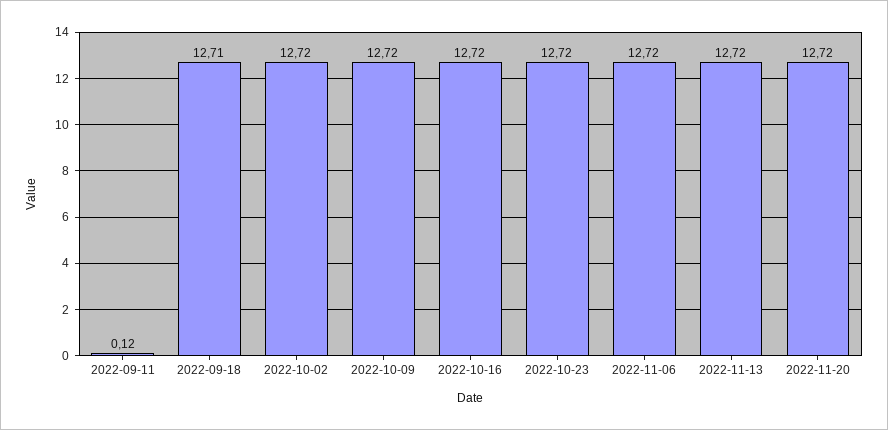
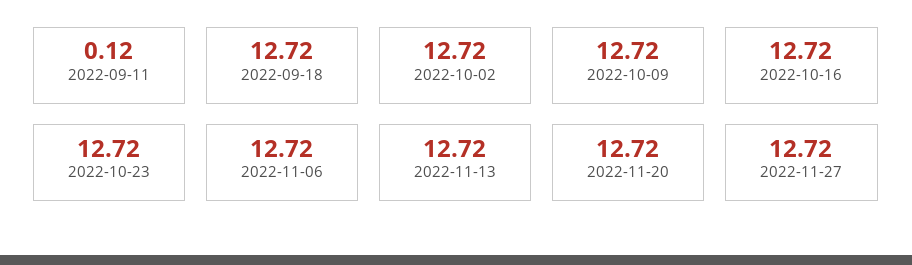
2022-09-18: 12.71 -> 12.72
2022-11-27: none -> 12.72

